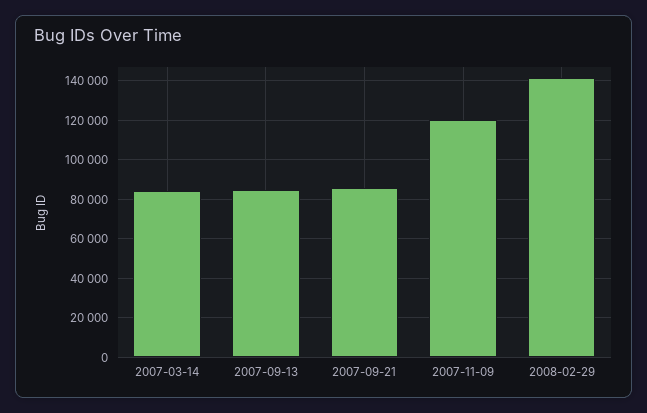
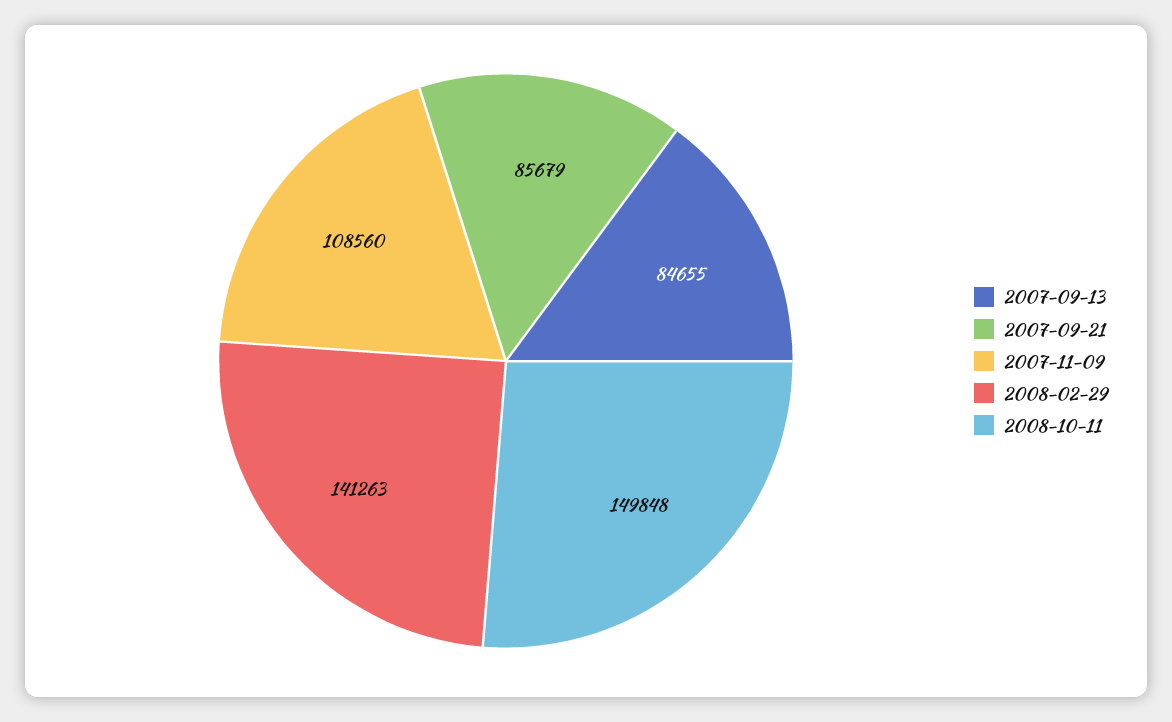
2007-03-14: 85000 -> none
2007-11-09: 120000 -> 108560
2008-10-11: none -> 149848

